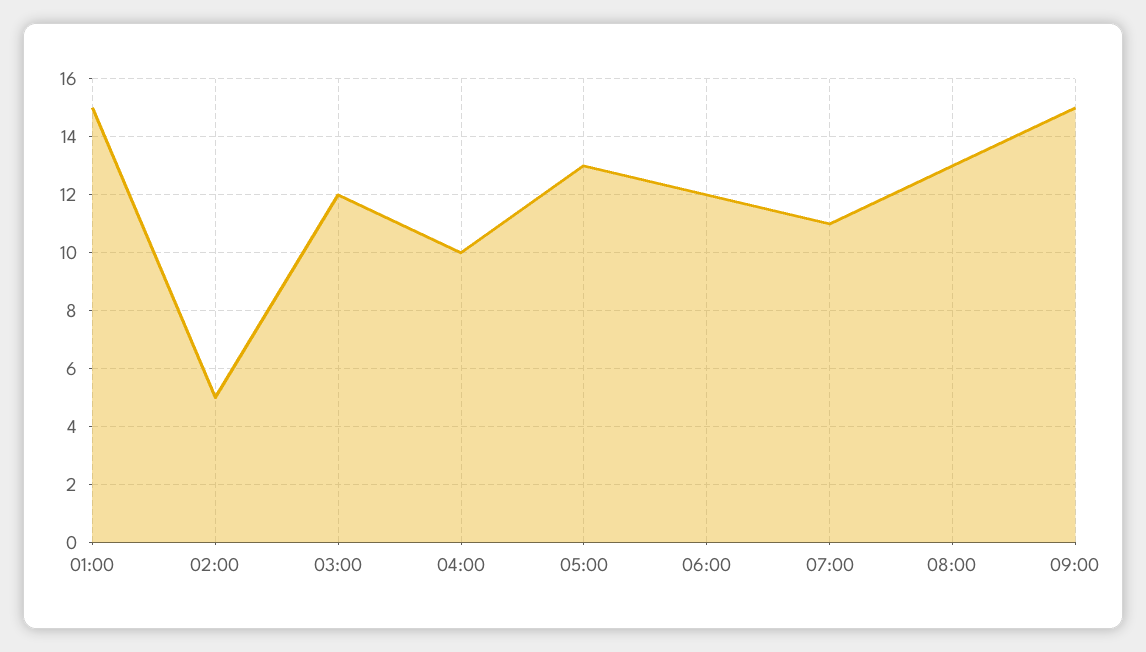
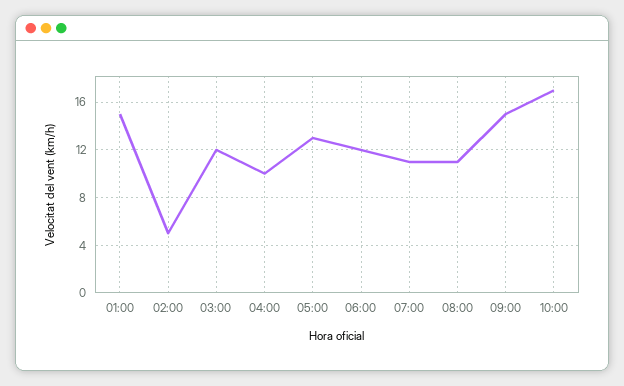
08:00: 13 -> 11
10:00: none -> 17

